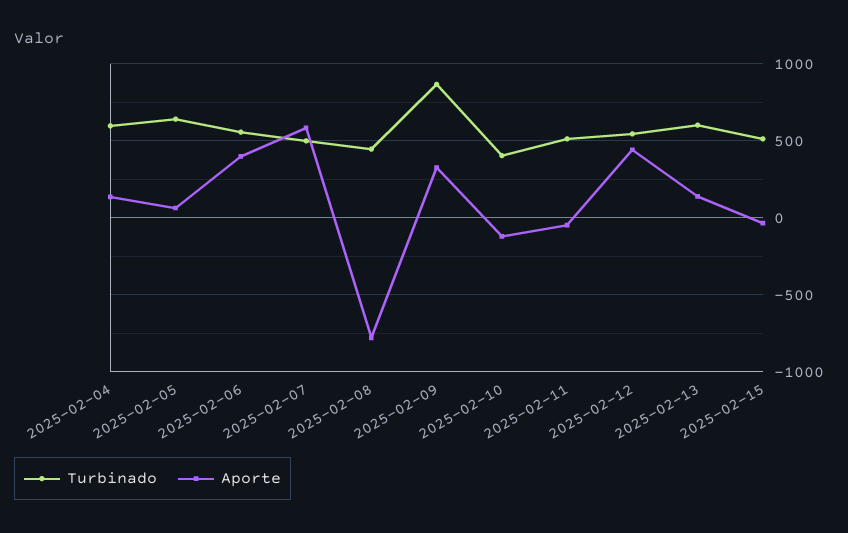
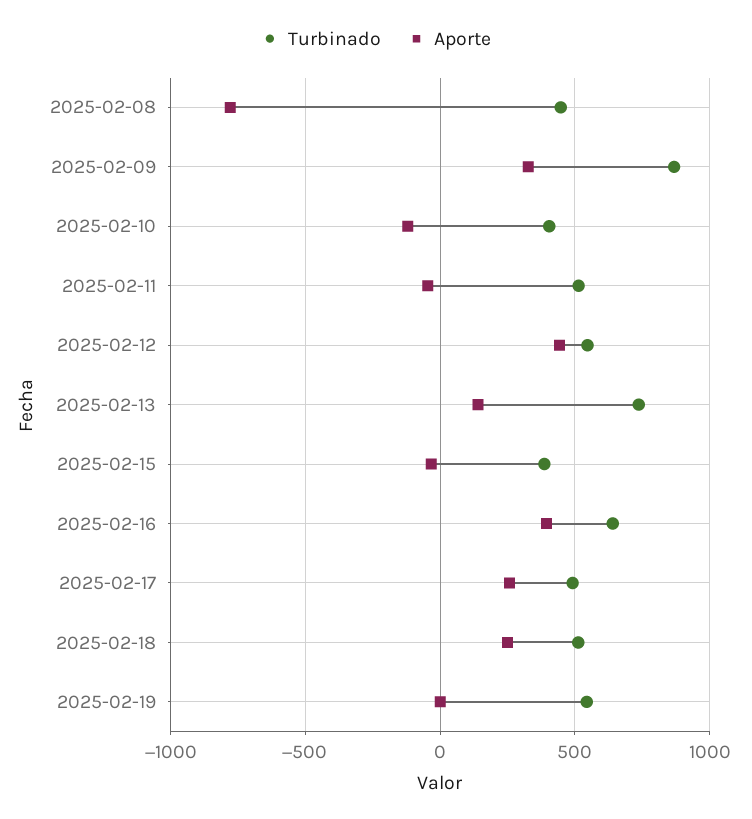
Turbinado, 2025-02-04: 600 -> none
Aporte, 2025-02-04: 150 -> none
Turbinado, 2025-02-05: 650 -> none
Aporte, 2025-02-05: 50 -> none
Turbinado, 2025-02-06: 550 -> none
Aporte, 2025-02-06: 400 -> none
Turbinado, 2025-02-07: 500 -> none
Aporte, 2025-02-07: 600 -> none
Turbinado, 2025-02-13: 600 -> 750
Turbinado, 2025-02-15: 500 -> 400
Turbinado, 2025-02-16: none -> 650
Aporte, 2025-02-16: none -> 400
Turbinado, 2025-02-17: none -> 500
Aporte, 2025-02-17: none -> 250
Turbinado, 2025-02-18: none -> 500
Aporte, 2025-02-18: none -> 250
Turbinado, 2025-02-19: none -> 550
Aporte, 2025-02-19: none -> 0

